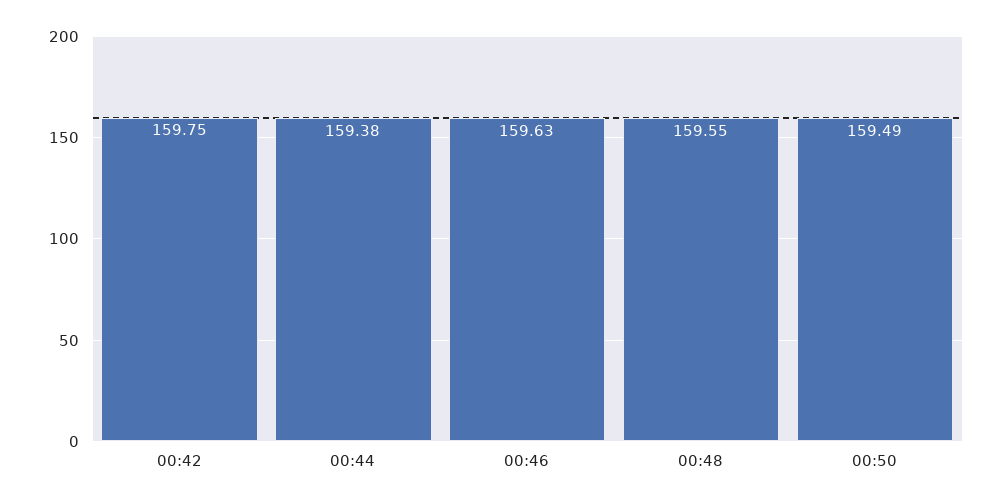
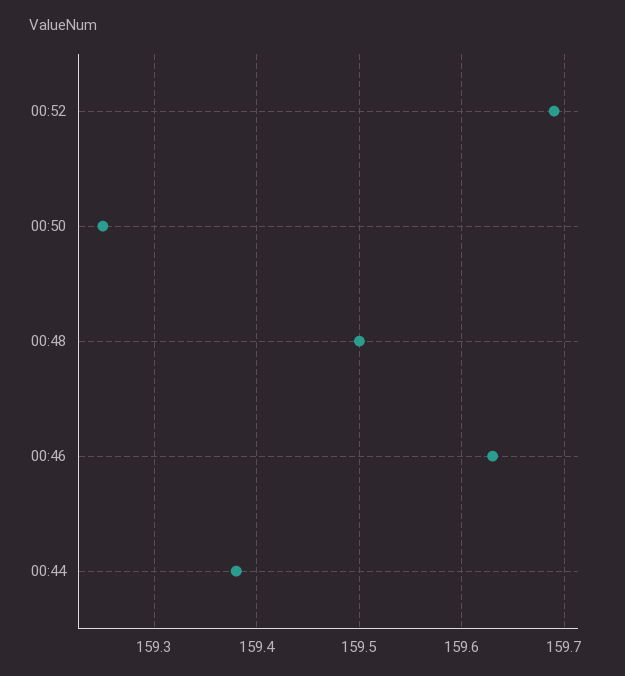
00:42: 159.75 -> none
00:48: 159.55 -> 159.5
00:50: 159.49 -> 159.25
00:52: none -> 159.69

